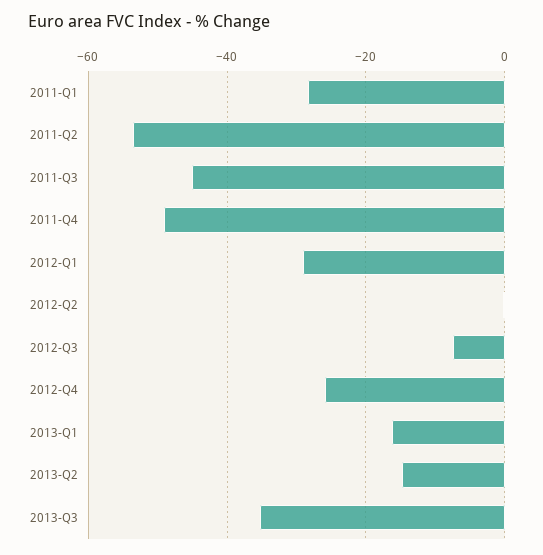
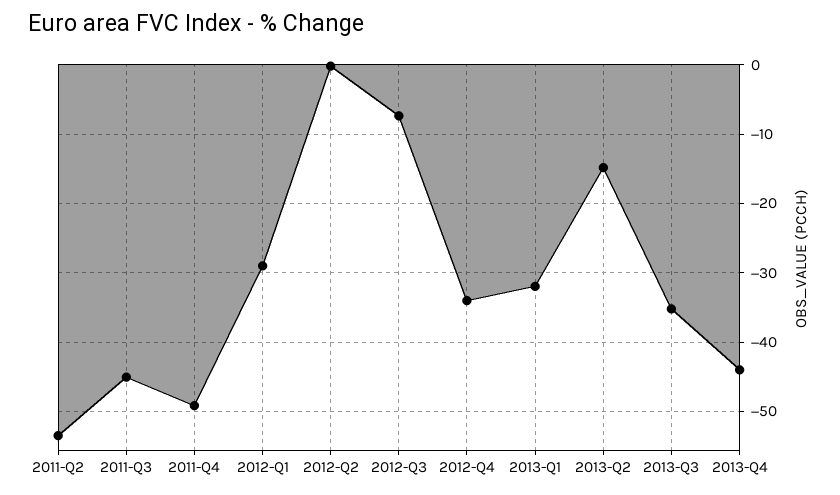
2011-Q1: -28 -> none
2012-Q4: -26 -> -34
2013-Q1: -16 -> -32
2013-Q4: none -> -44

